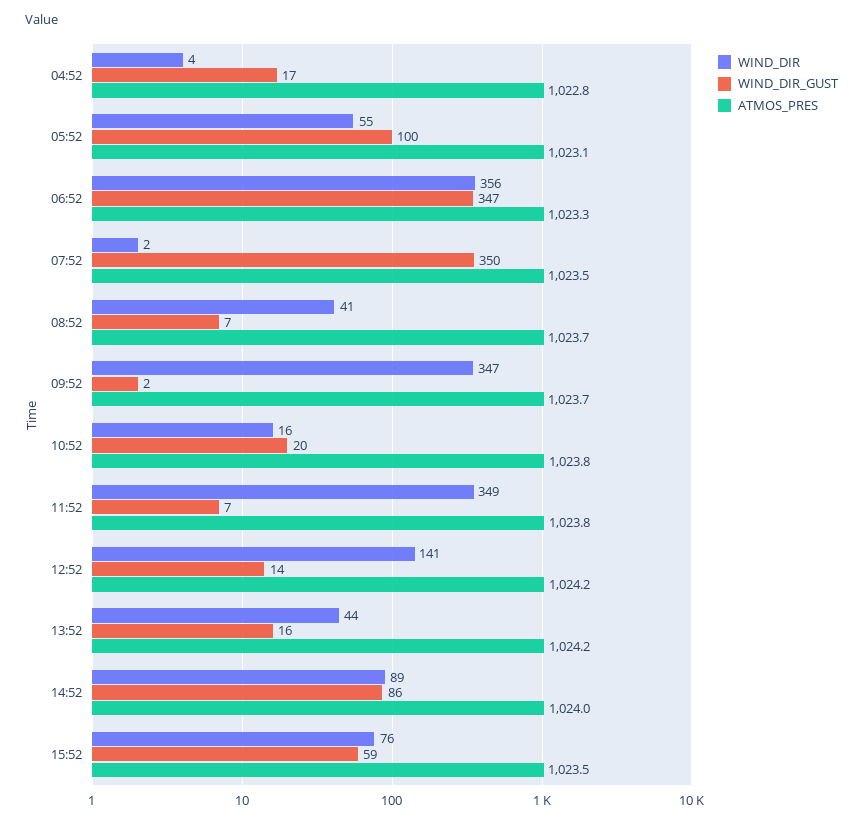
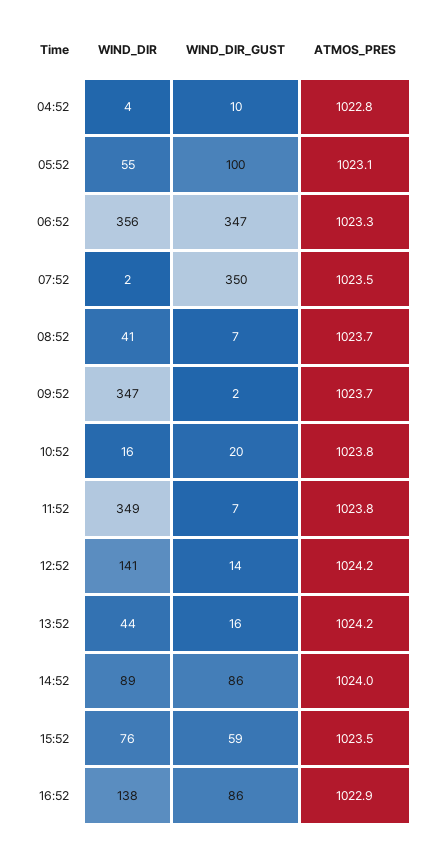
WIND_DIR_GUST, 04:52: 17 -> 10
WIND_DIR, 16:52: none -> 138
WIND_DIR_GUST, 16:52: none -> 86
ATMOS_PRES, 16:52: none -> 1022.9

